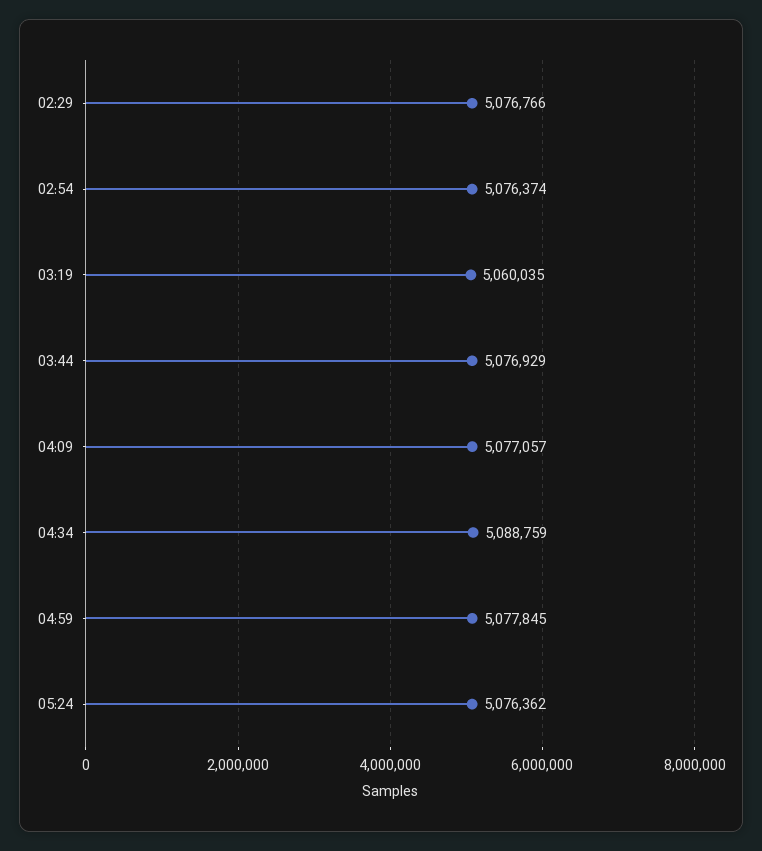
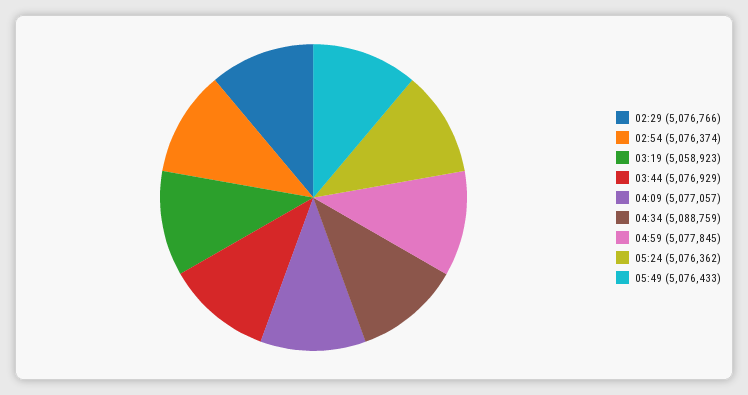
03:19: 5060035 -> 5058923
05:49: none -> 5076433

